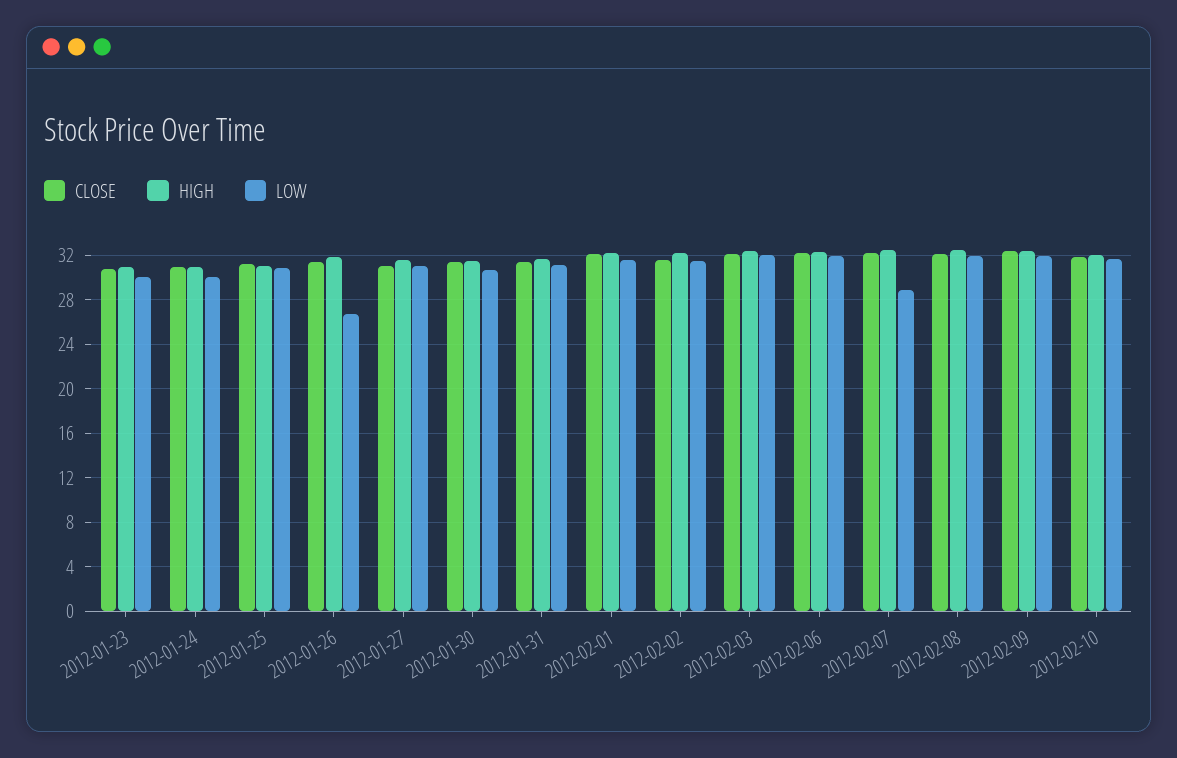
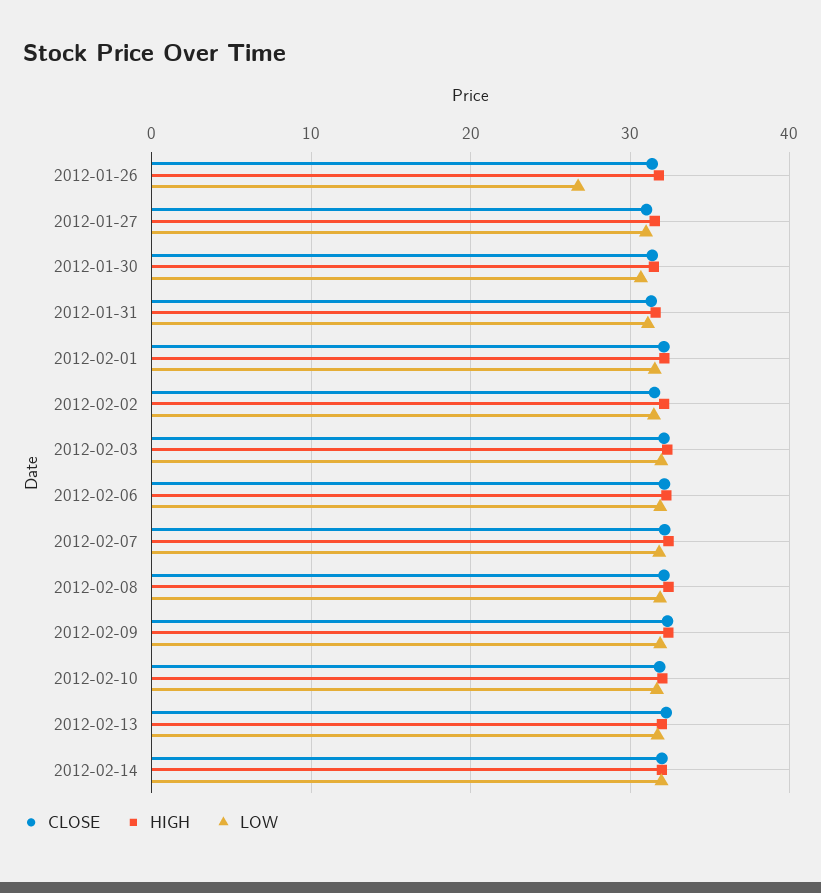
CLOSE, 2012-01-23: 31 -> none
HIGH, 2012-01-23: 31 -> none
LOW, 2012-01-23: 30 -> none
CLOSE, 2012-01-24: 31 -> none
HIGH, 2012-01-24: 31 -> none
LOW, 2012-01-24: 30 -> none
CLOSE, 2012-01-25: 31 -> none
HIGH, 2012-01-25: 31 -> none
LOW, 2012-01-25: 31 -> none
LOW, 2012-02-07: 29 -> 32
CLOSE, 2012-02-13: none -> 32
HIGH, 2012-02-13: none -> 32
LOW, 2012-02-13: none -> 32
CLOSE, 2012-02-14: none -> 32
HIGH, 2012-02-14: none -> 32
LOW, 2012-02-14: none -> 32

